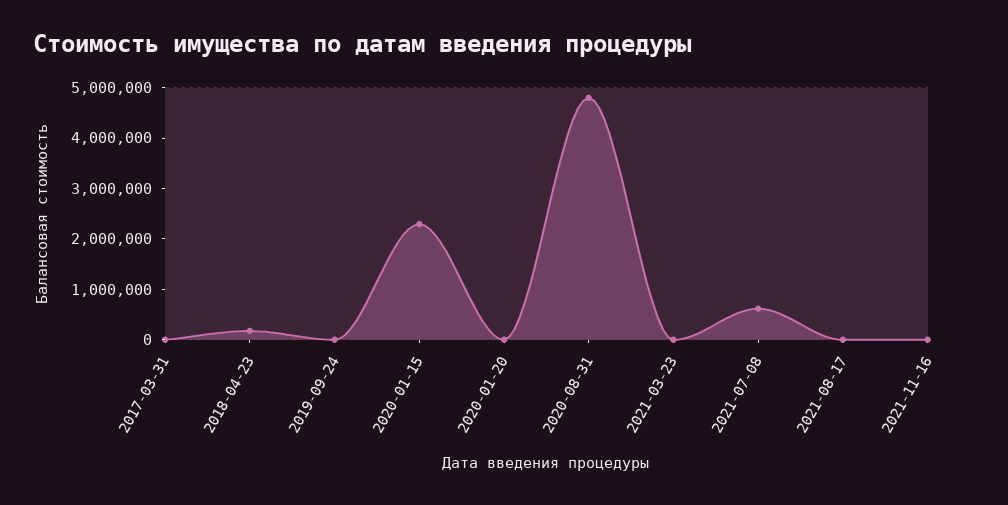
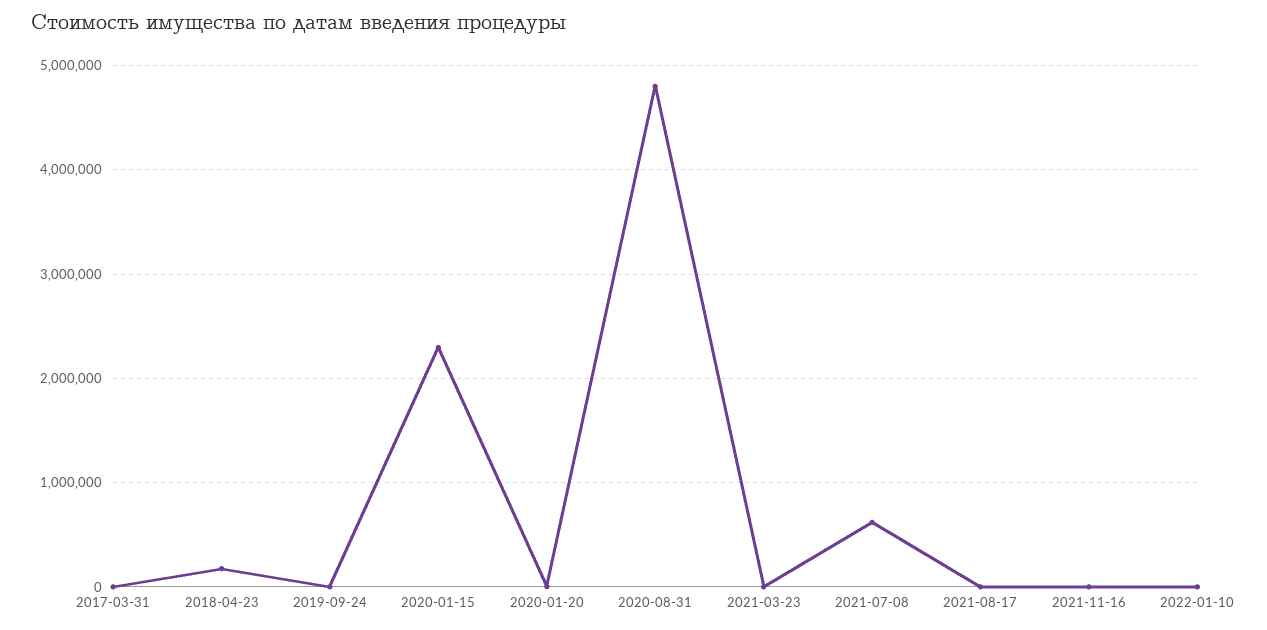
2022-01-10: none -> 0

